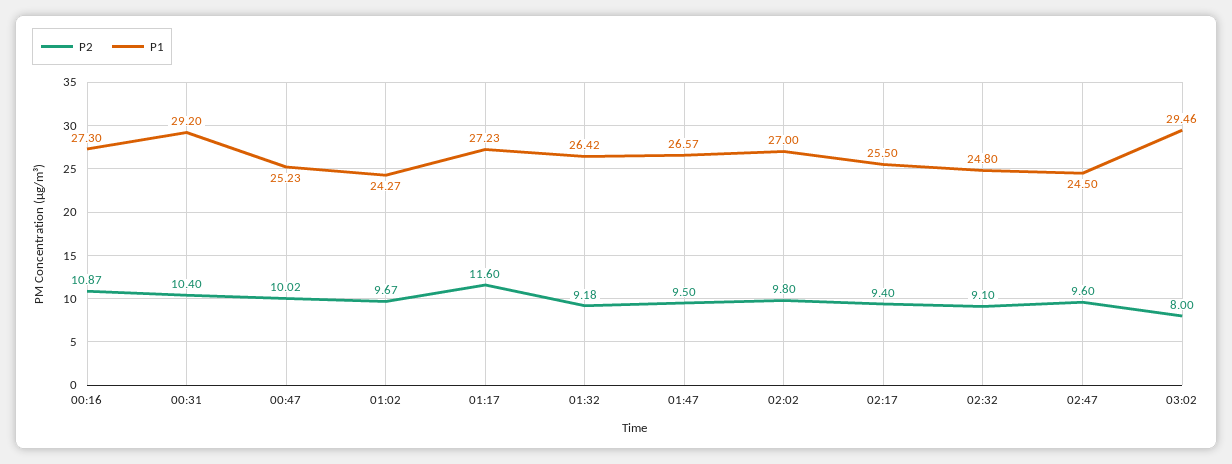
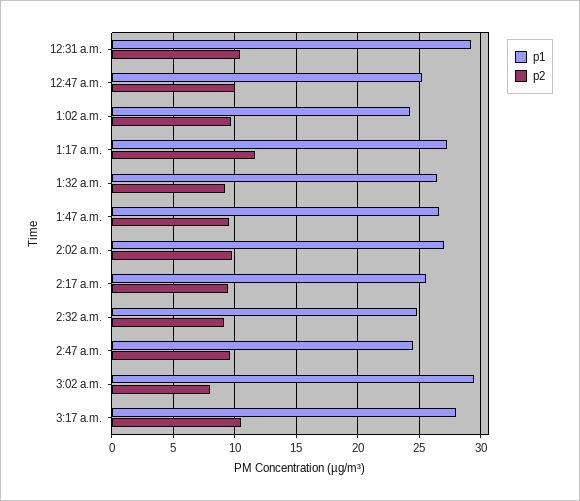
P2, 00:16: 10.87 -> none
P1, 00:16: 27.3 -> none
P1, 3:17 a.m.: none -> 28
P2, 3:17 a.m.: none -> 10.5

